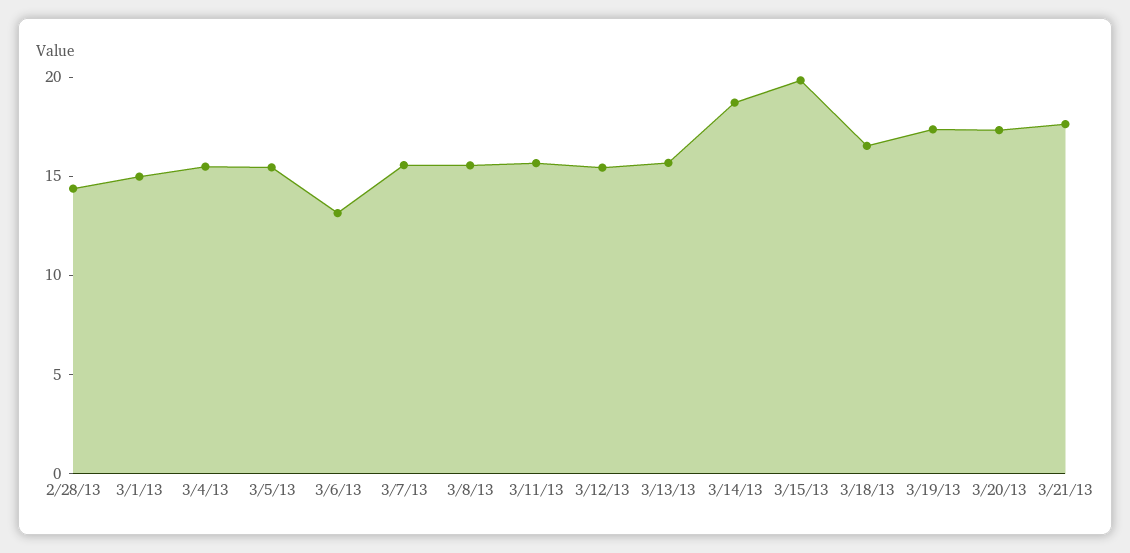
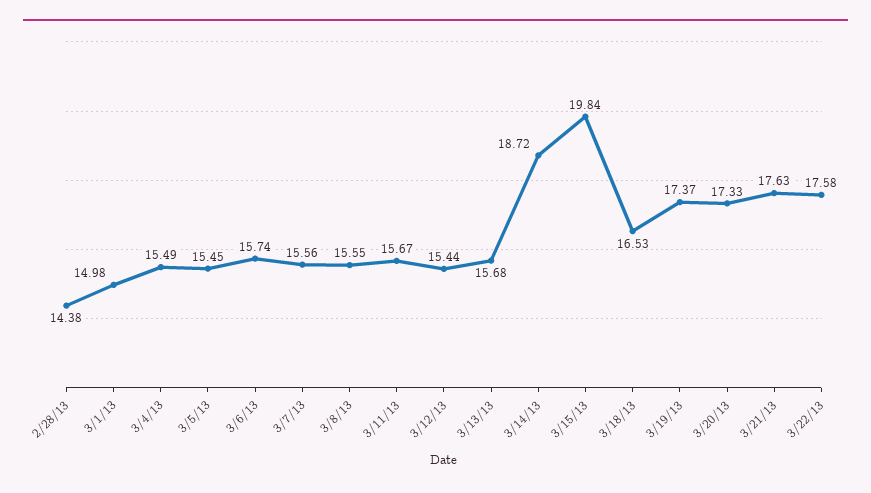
3/6/13: 13 -> 15.74
3/22/13: none -> 17.58

